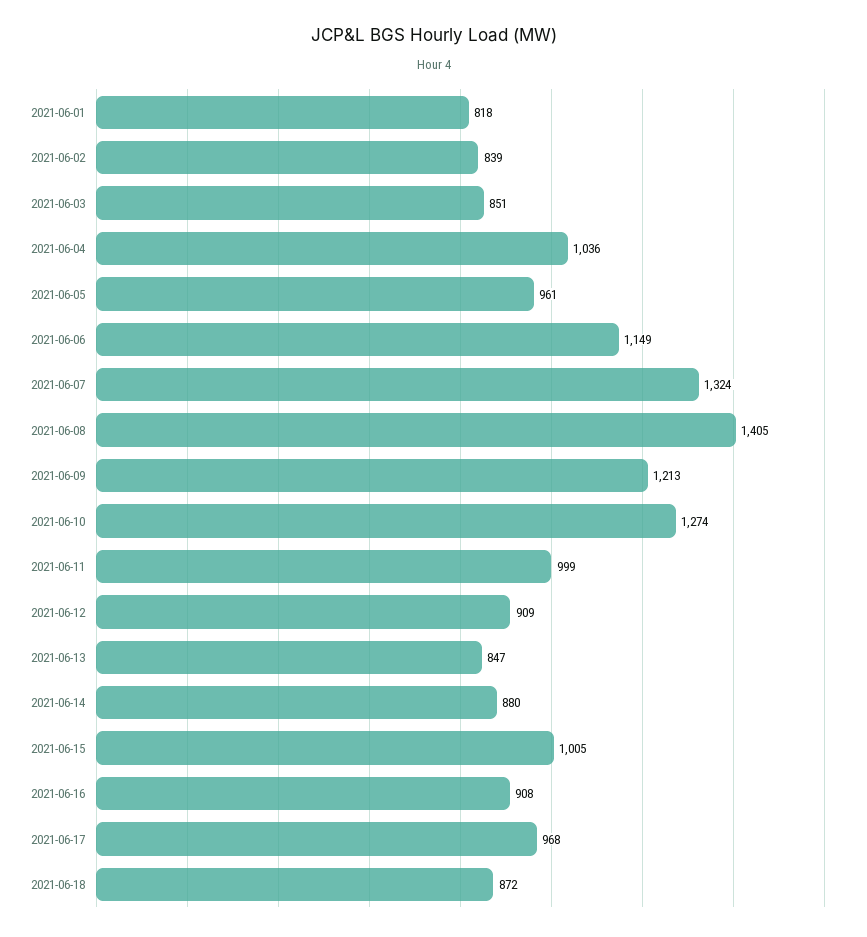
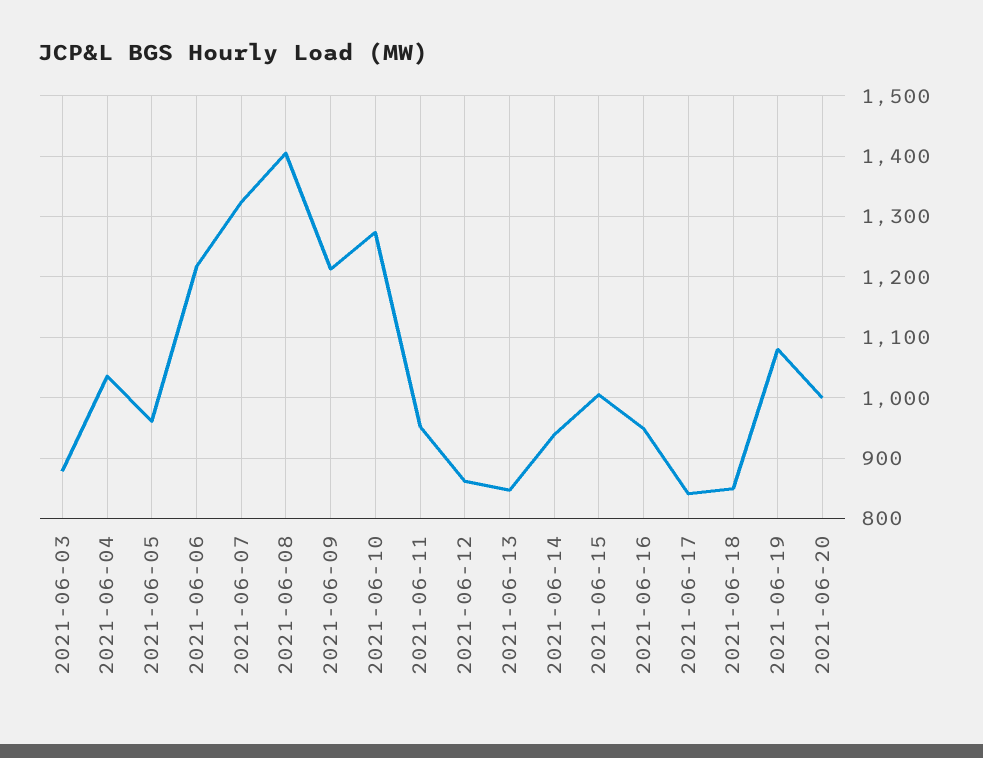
2021-06-01: 818 -> none
2021-06-02: 839 -> none
2021-06-03: 851 -> 880
2021-06-06: 1149 -> 1220
2021-06-11: 999 -> 950
2021-06-12: 909 -> 860
2021-06-14: 880 -> 940
2021-06-16: 908 -> 950
2021-06-17: 968 -> 840
2021-06-18: 872 -> 850
2021-06-19: none -> 1080
2021-06-20: none -> 1000

